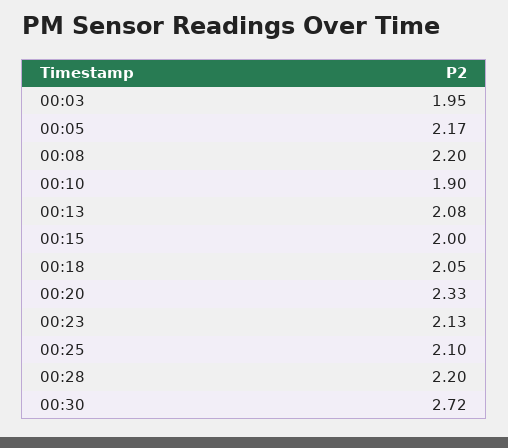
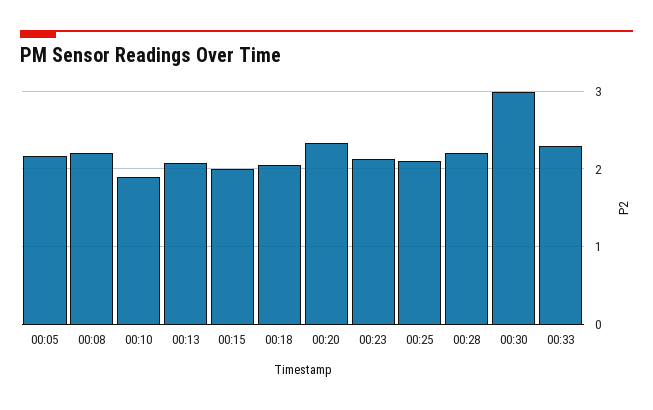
00:03: 1.95 -> none
00:30: 2.72 -> 3
00:33: none -> 2.3

